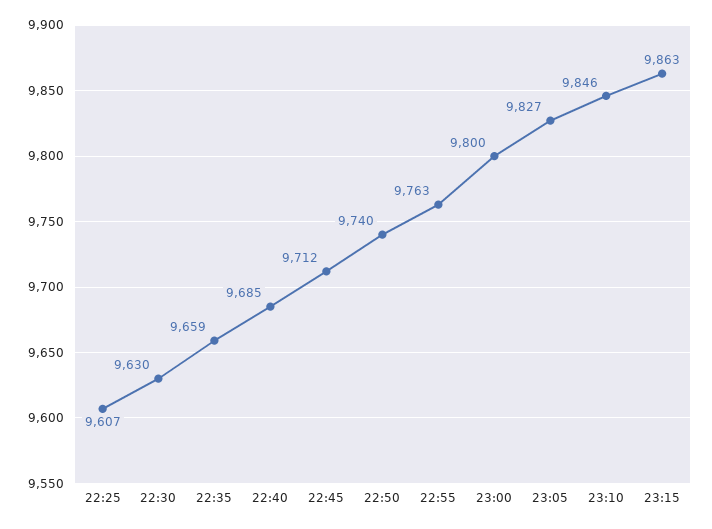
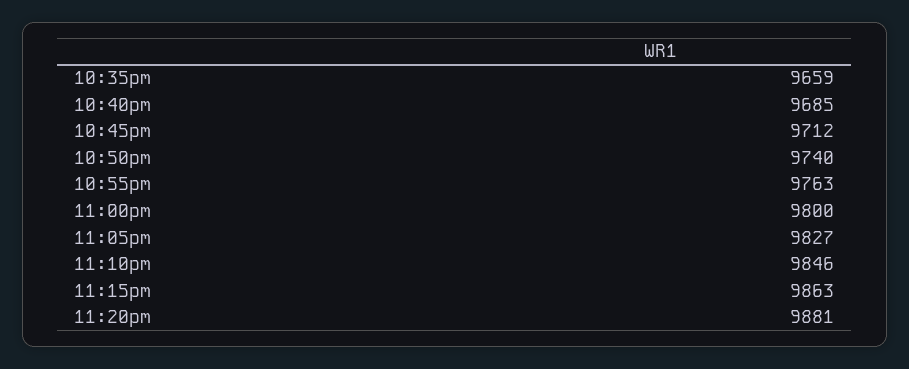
22:25: 9607 -> none
22:30: 9630 -> none
11:20pm: none -> 9881

